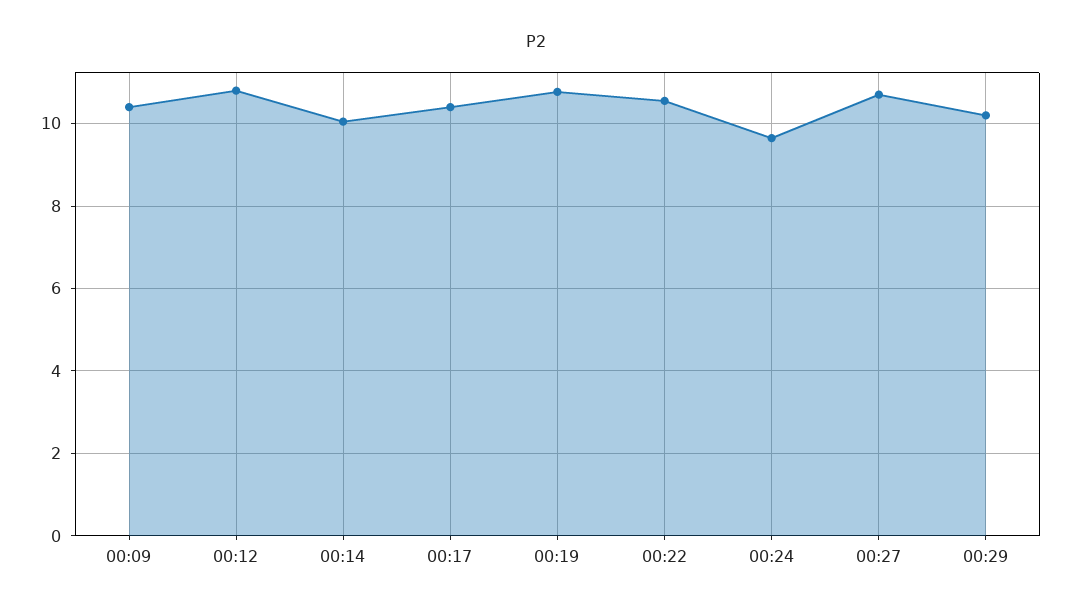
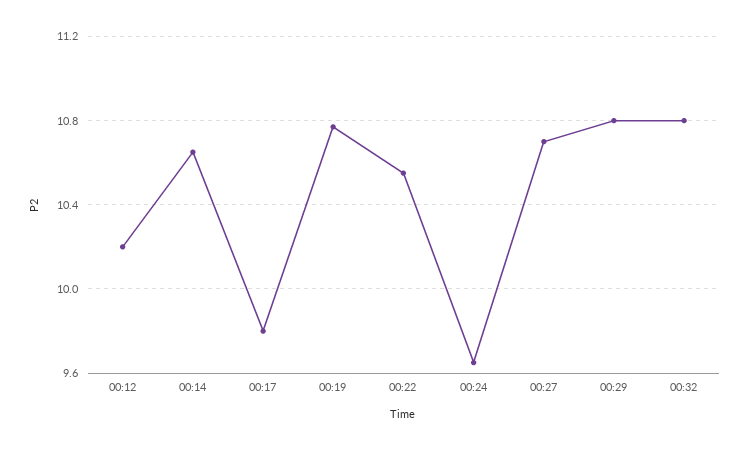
00:09: 10.4 -> none
00:12: 10.8 -> 10.2
00:14: 10 -> 10.65
00:17: 10.4 -> 9.8
00:29: 10.2 -> 10.8
00:32: none -> 10.8

